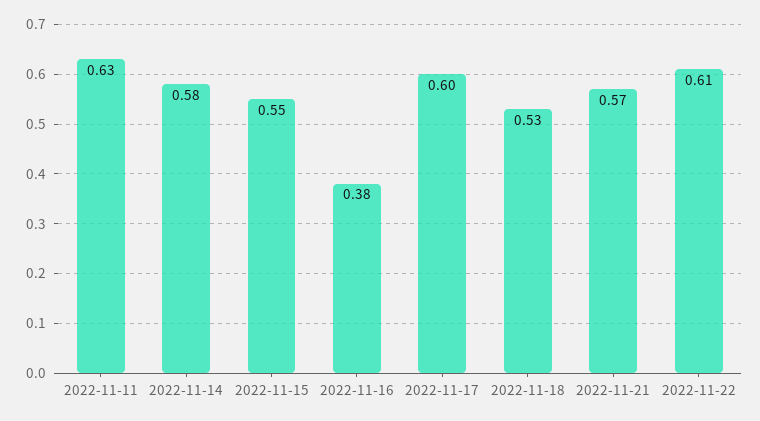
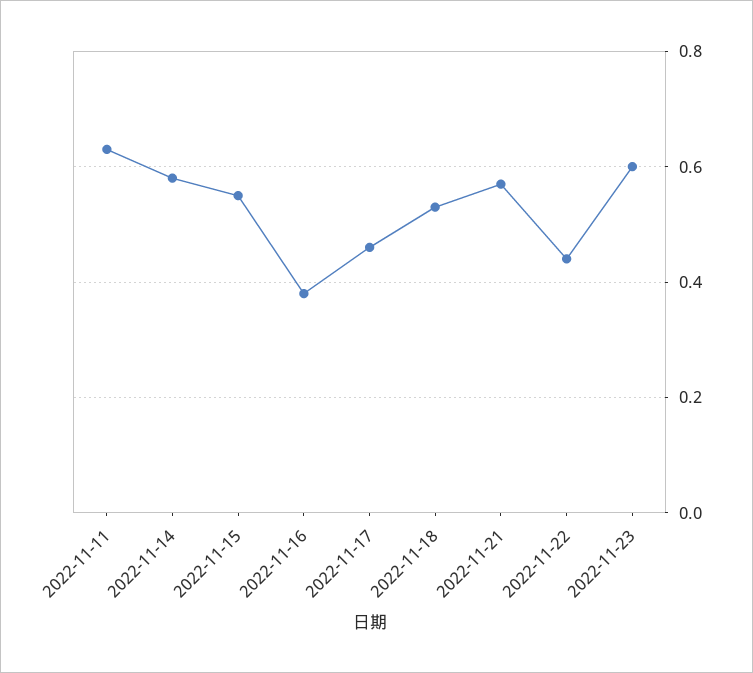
2022-11-17: 0.6 -> 0.45
2022-11-22: 0.61 -> 0.45
2022-11-23: none -> 0.6

